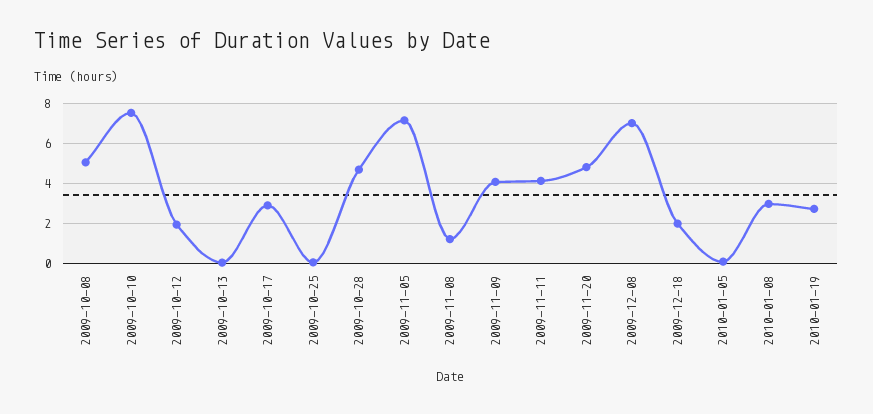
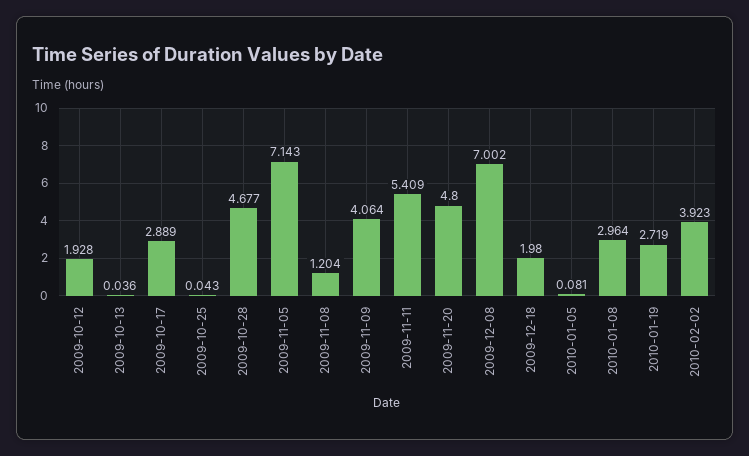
2009-10-08: 5 -> none
2009-10-10: 7.5 -> none
2009-11-11: 4 -> 5.409
2010-02-02: none -> 3.923

